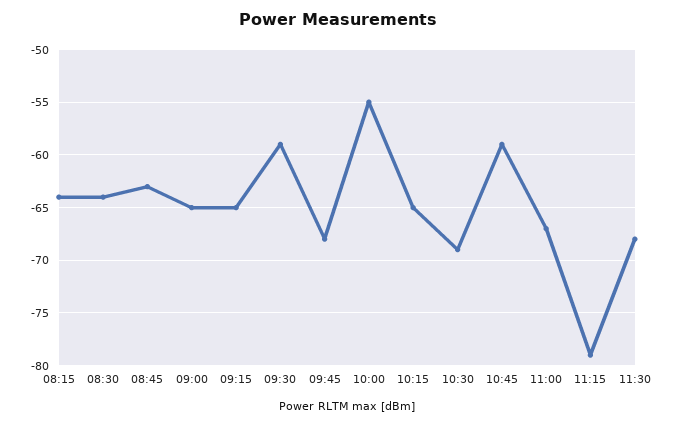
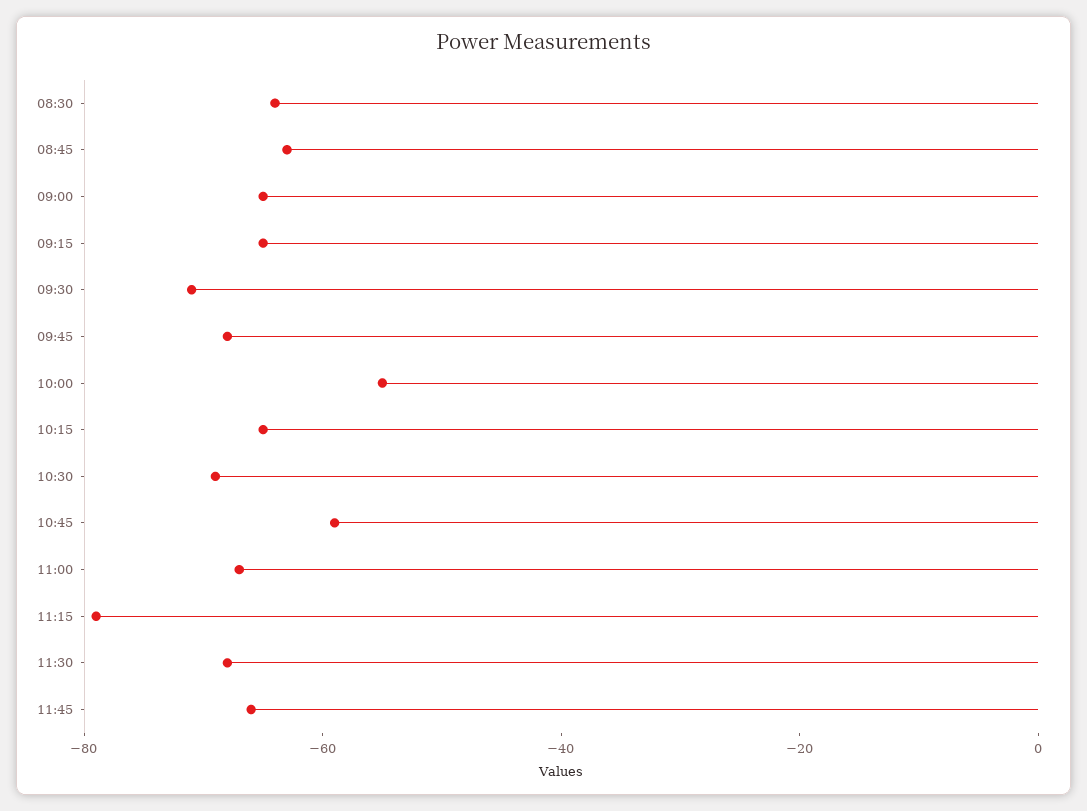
08:15: -64 -> none
09:30: -59 -> -70
11:45: none -> -65

